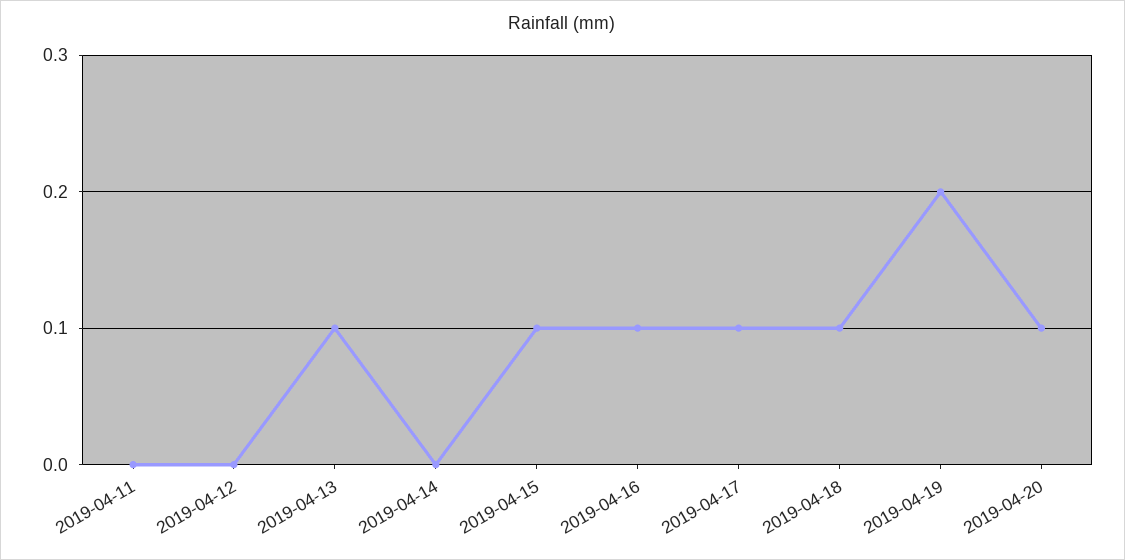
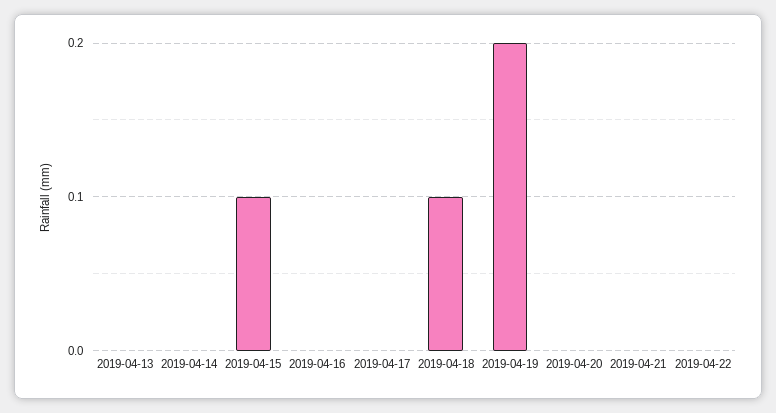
2019-04-11: 0 -> none
2019-04-12: 0 -> none
2019-04-13: 0.1 -> 0
2019-04-16: 0.1 -> 0
2019-04-17: 0.1 -> 0
2019-04-20: 0.1 -> 0
2019-04-21: none -> 0
2019-04-22: none -> 0

